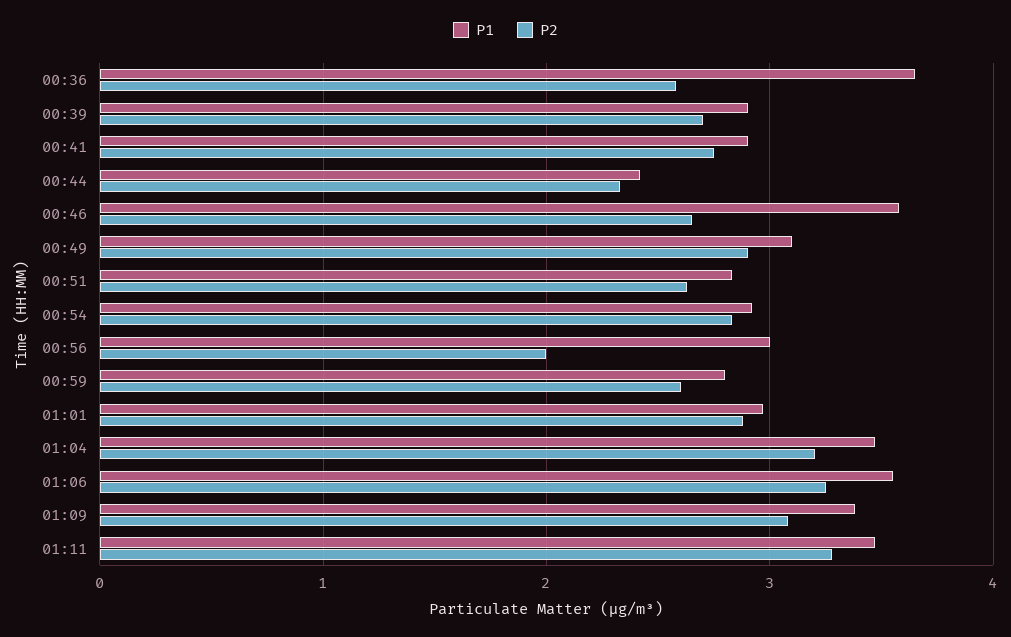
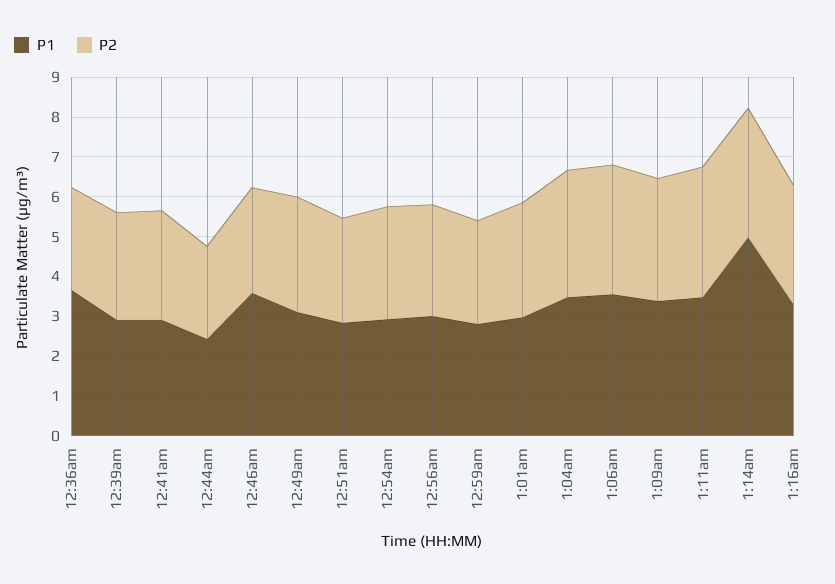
P2, 00:56: 2 -> 2.75
P1, 1:14am: none -> 5
P2, 1:14am: none -> 3.25
P1, 1:16am: none -> 3.25
P2, 1:16am: none -> 3

